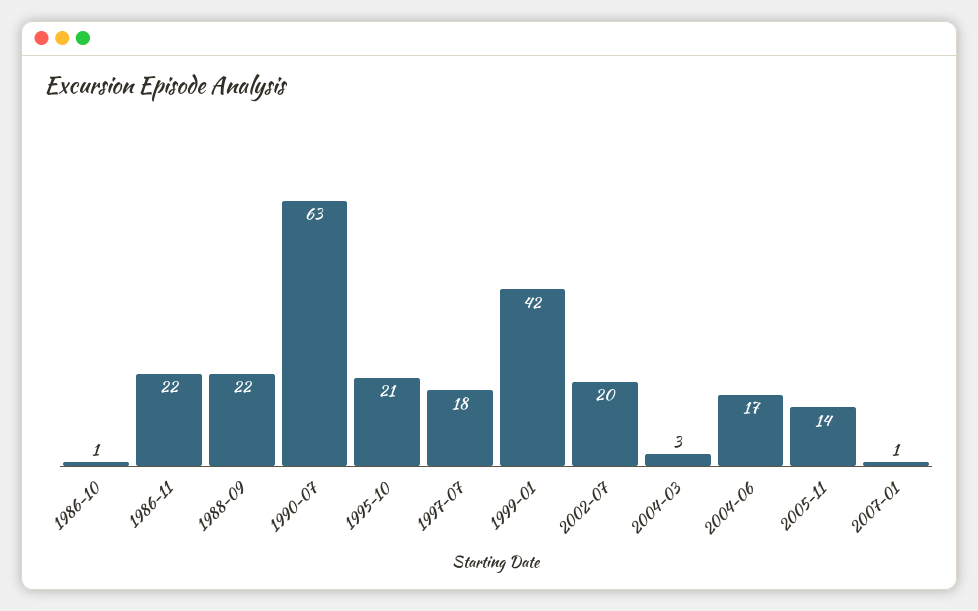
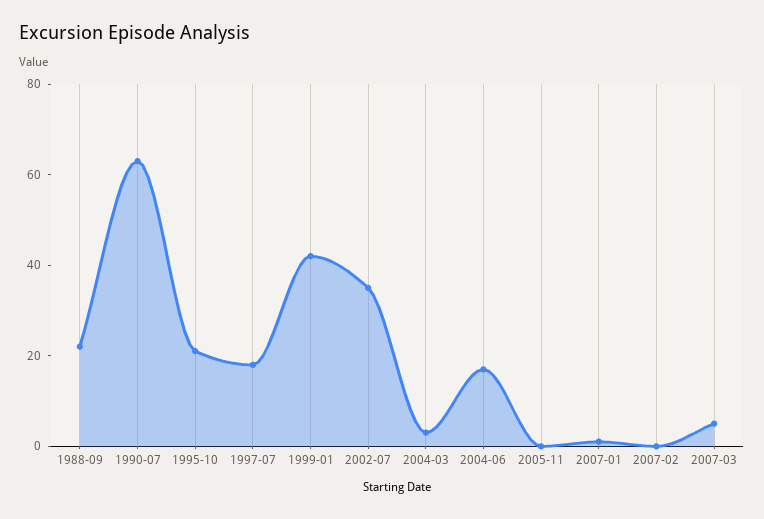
1986-10: 1 -> none
1986-11: 22 -> none
2002-07: 20 -> 35
2005-11: 14 -> 0
2007-02: none -> 0
2007-03: none -> 5

